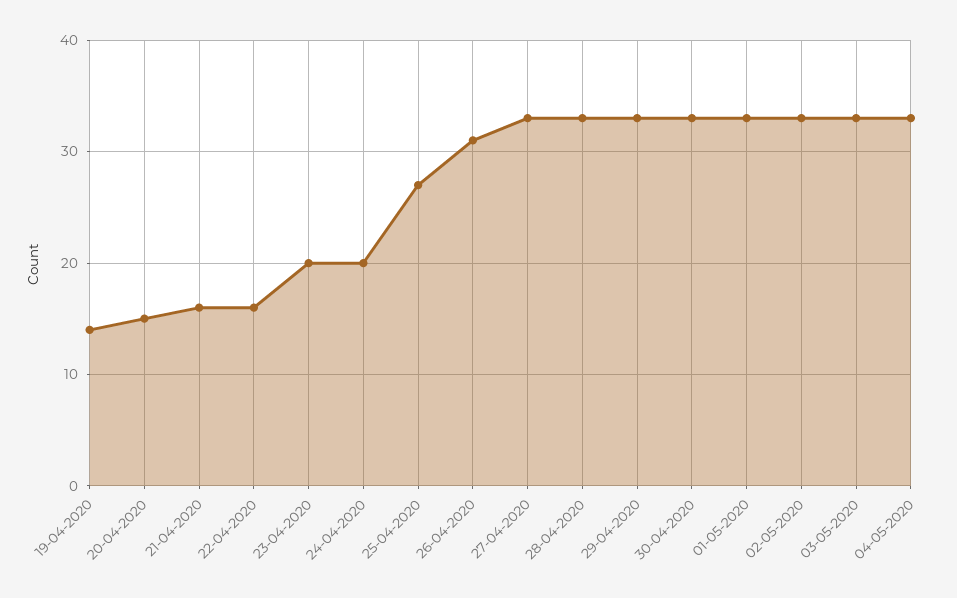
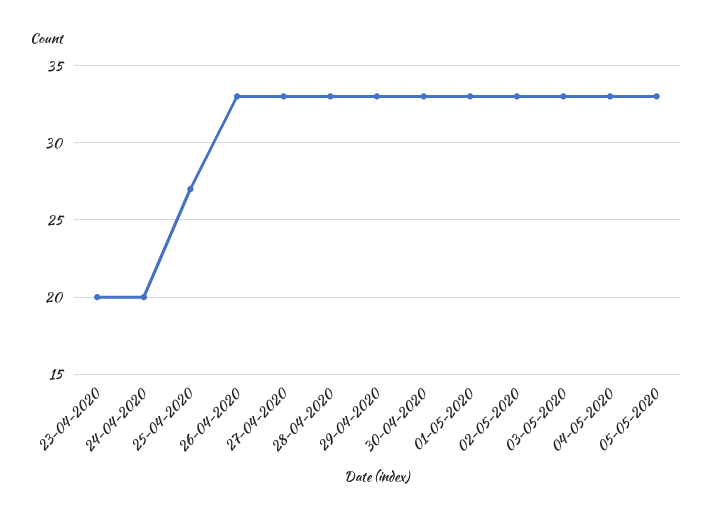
19-04-2020: 14 -> none
20-04-2020: 15 -> none
21-04-2020: 16 -> none
22-04-2020: 16 -> none
26-04-2020: 31 -> 33
05-05-2020: none -> 33

